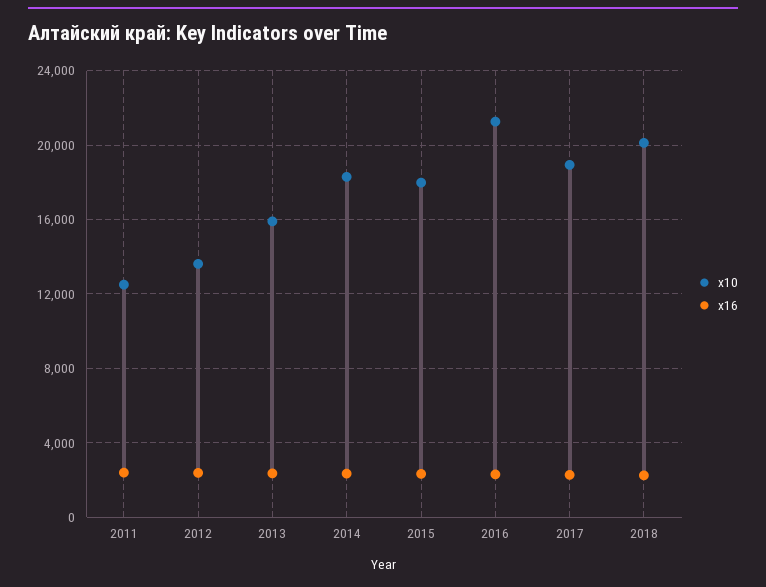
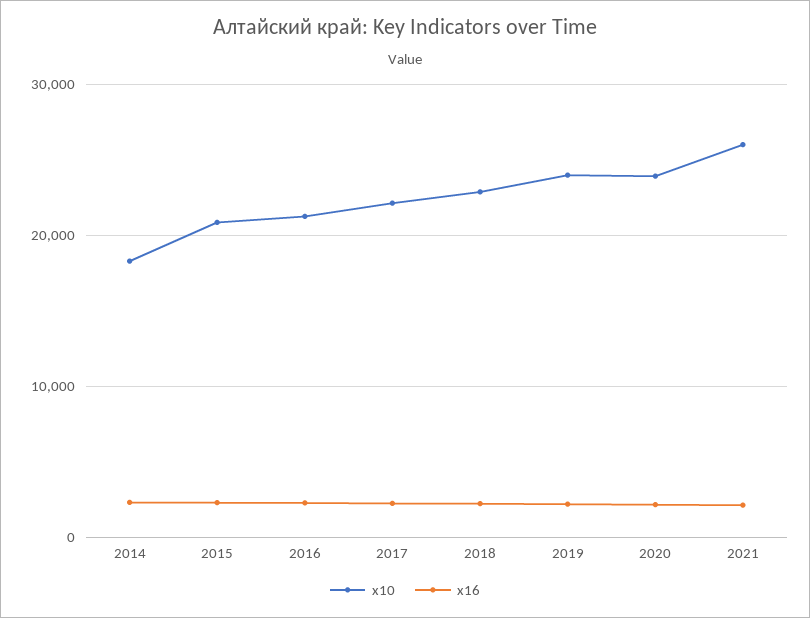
x10, 2011: 12500 -> none
x16, 2011: 2500 -> none
x10, 2012: 13500 -> none
x16, 2012: 2500 -> none
x10, 2013: 16000 -> none
x16, 2013: 2500 -> none
x10, 2015: 18000 -> 21000
x10, 2017: 19000 -> 22000
x10, 2018: 20000 -> 23000
x10, 2019: none -> 24000
x16, 2019: none -> 2000
x10, 2020: none -> 24000
x16, 2020: none -> 2000
x10, 2021: none -> 26000
x16, 2021: none -> 2000

